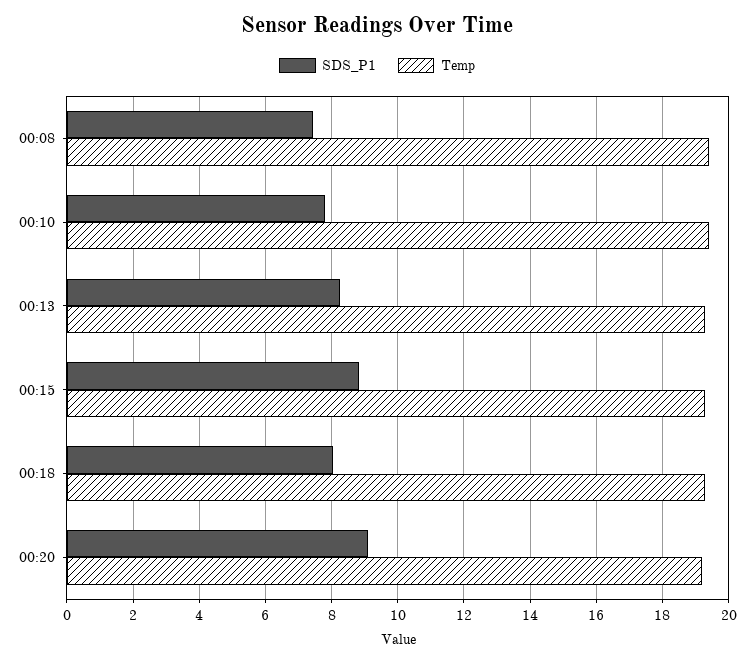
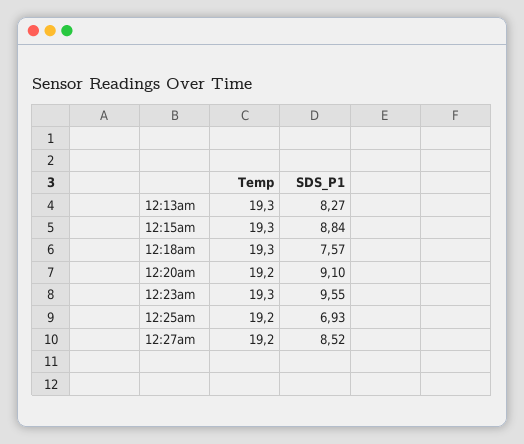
SDS_P1, 00:08: 7.4 -> none
Temp, 00:08: 19.4 -> none
SDS_P1, 00:10: 7.8 -> none
Temp, 00:10: 19.4 -> none
SDS_P1, 00:18: 8 -> 7.57
Temp, 12:23am: none -> 19.3
SDS_P1, 12:23am: none -> 9.55
Temp, 12:25am: none -> 19.2
SDS_P1, 12:25am: none -> 6.93
Temp, 12:27am: none -> 19.2
SDS_P1, 12:27am: none -> 8.52

